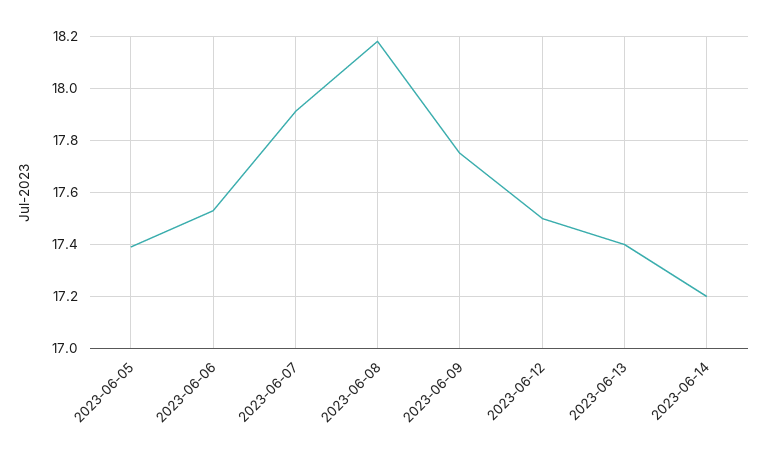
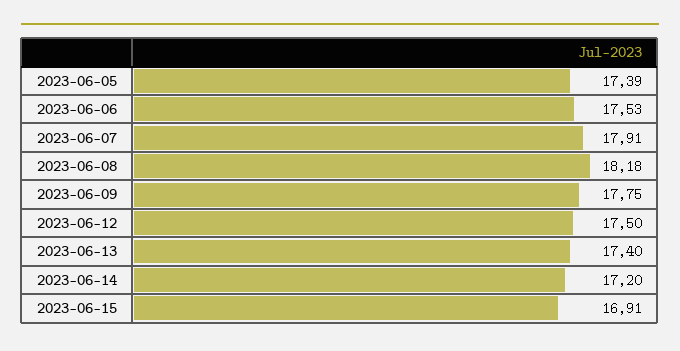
2023-06-15: none -> 16.91

